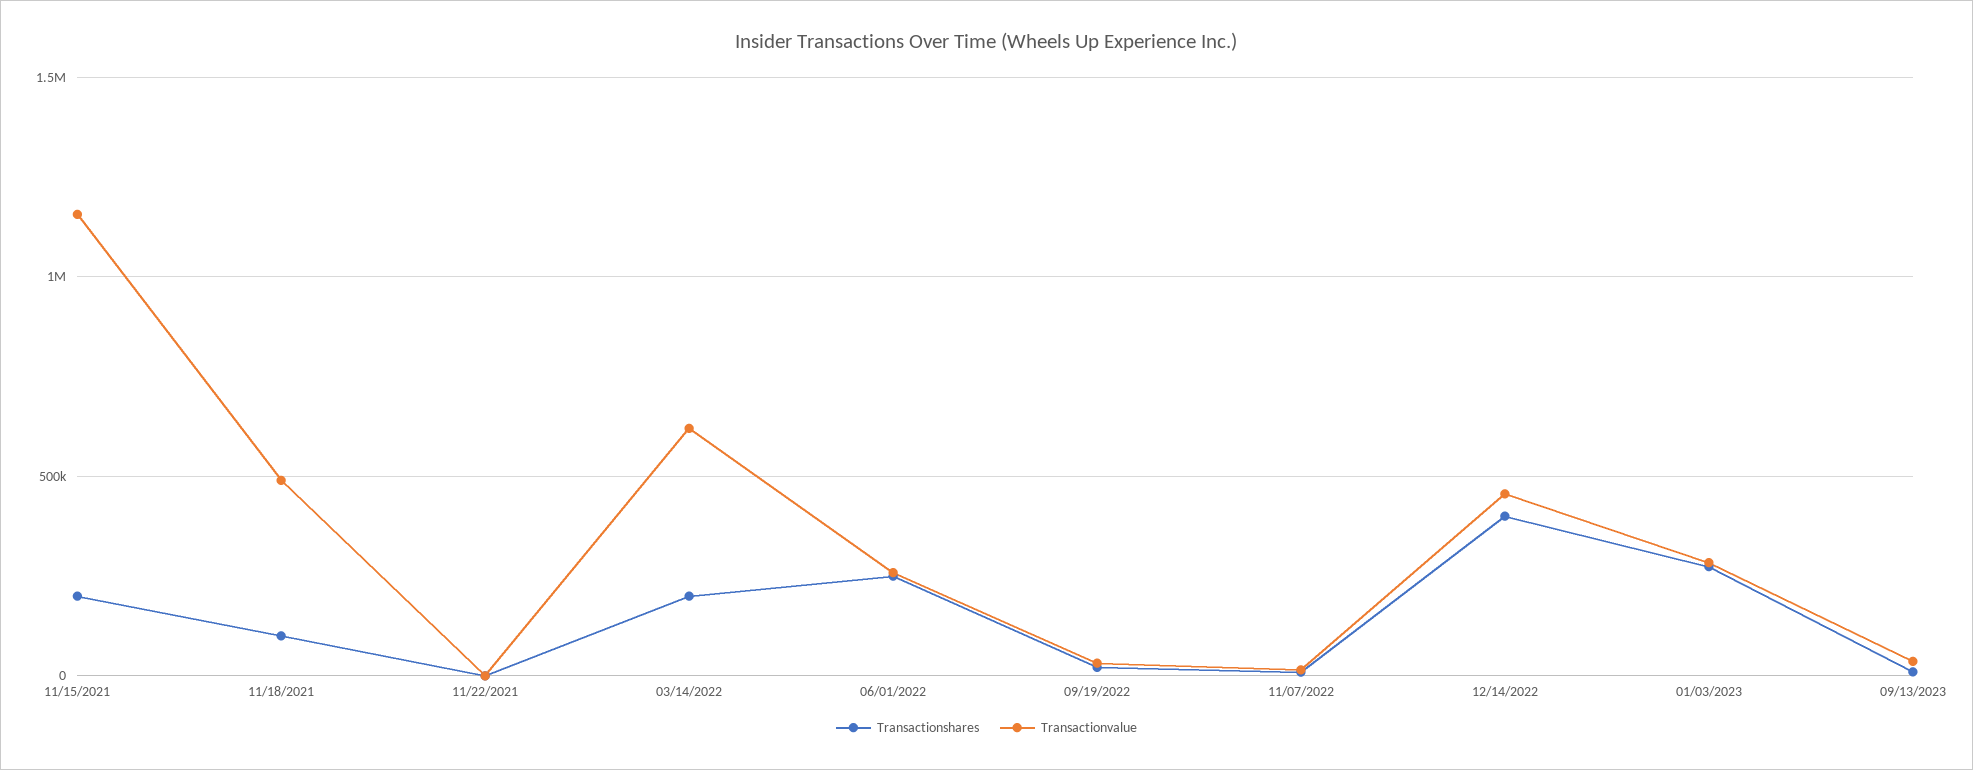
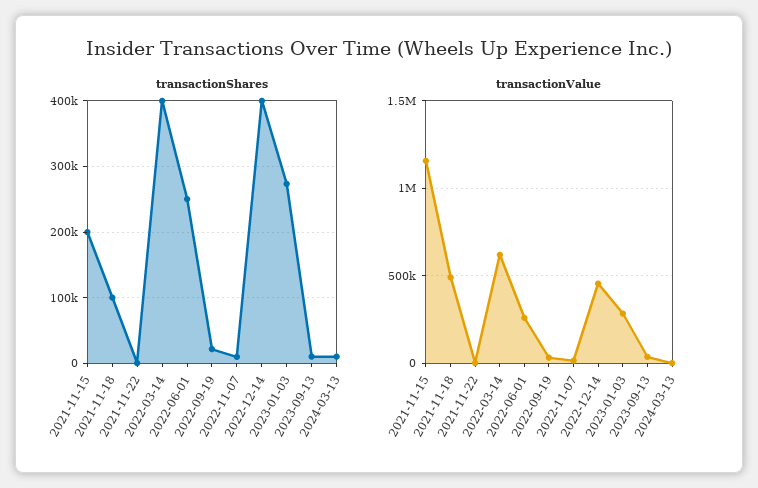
Transactionshares, 03/14/2022: 200000 -> 400000
Transactionshares, 2024-03-13: none -> 10000
Transactionvalue, 2024-03-13: none -> 0

